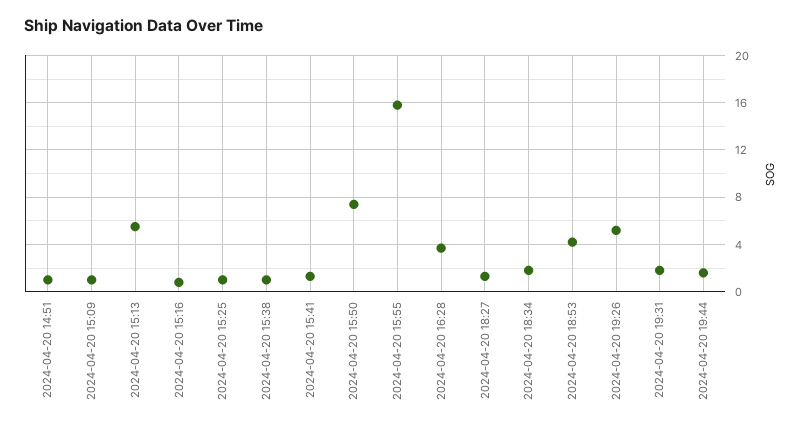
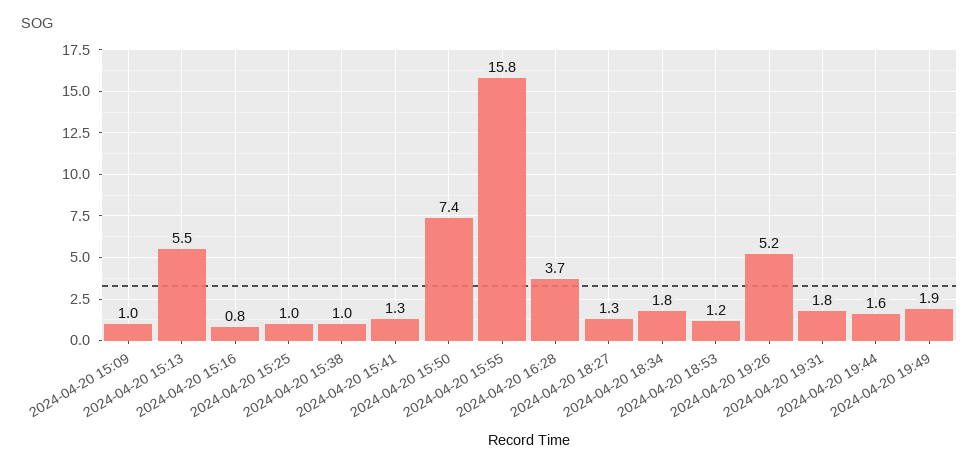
2024-04-20 14:51: 1 -> none
2024-04-20 18:53: 4 -> 1.2
2024-04-20 19:49: none -> 1.9

